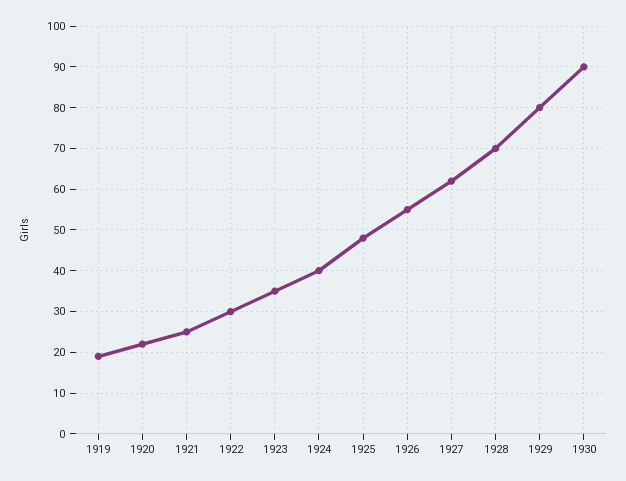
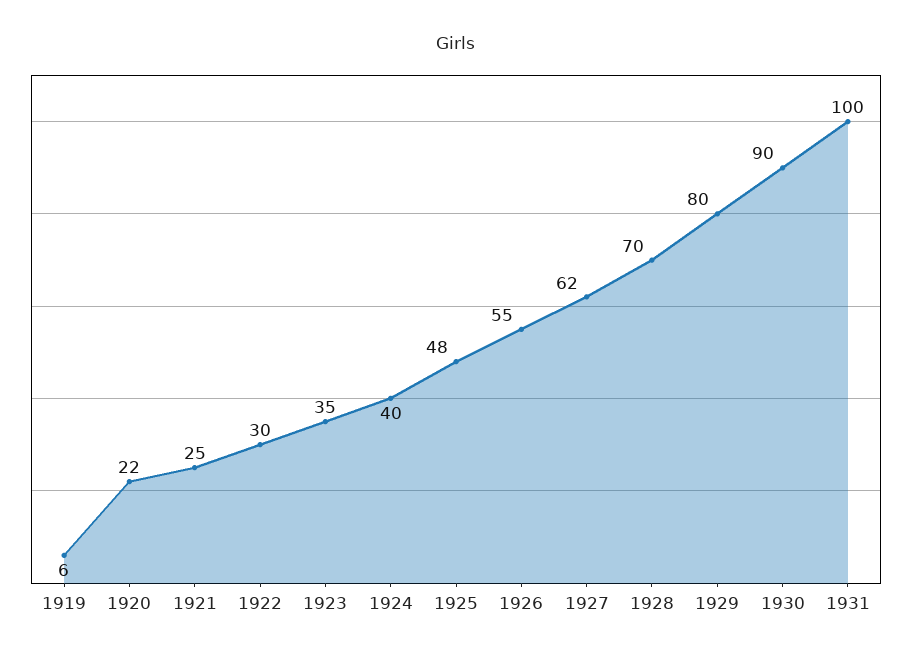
1919: 20 -> 6
1931: none -> 100

